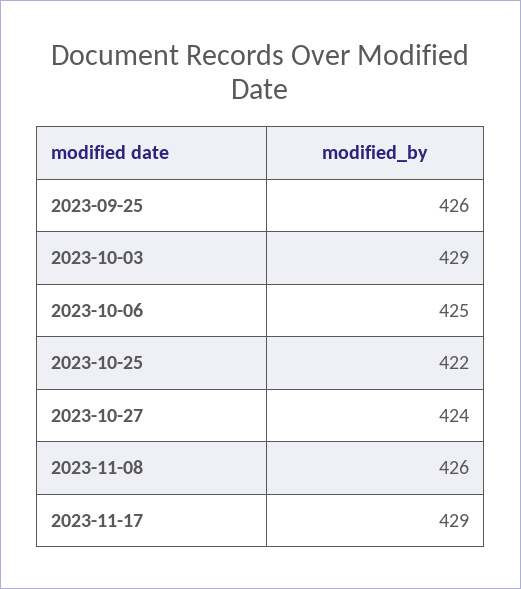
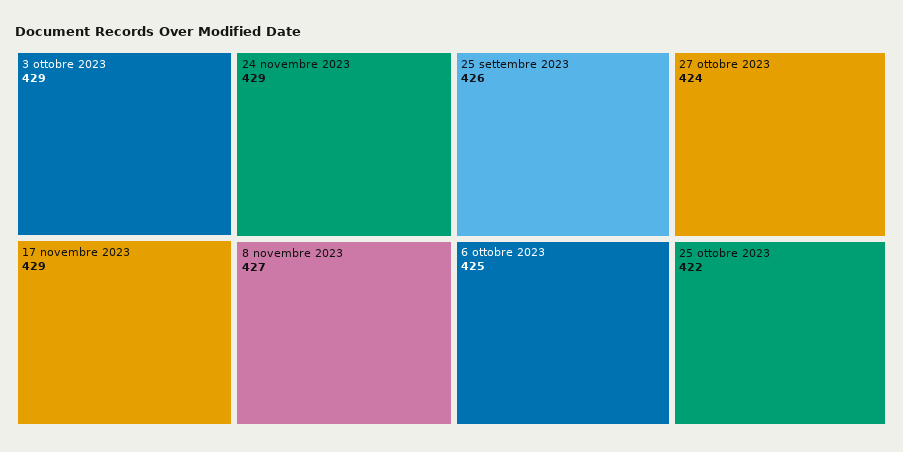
2023-11-08: 426 -> 427
24 novembre 2023: none -> 429

